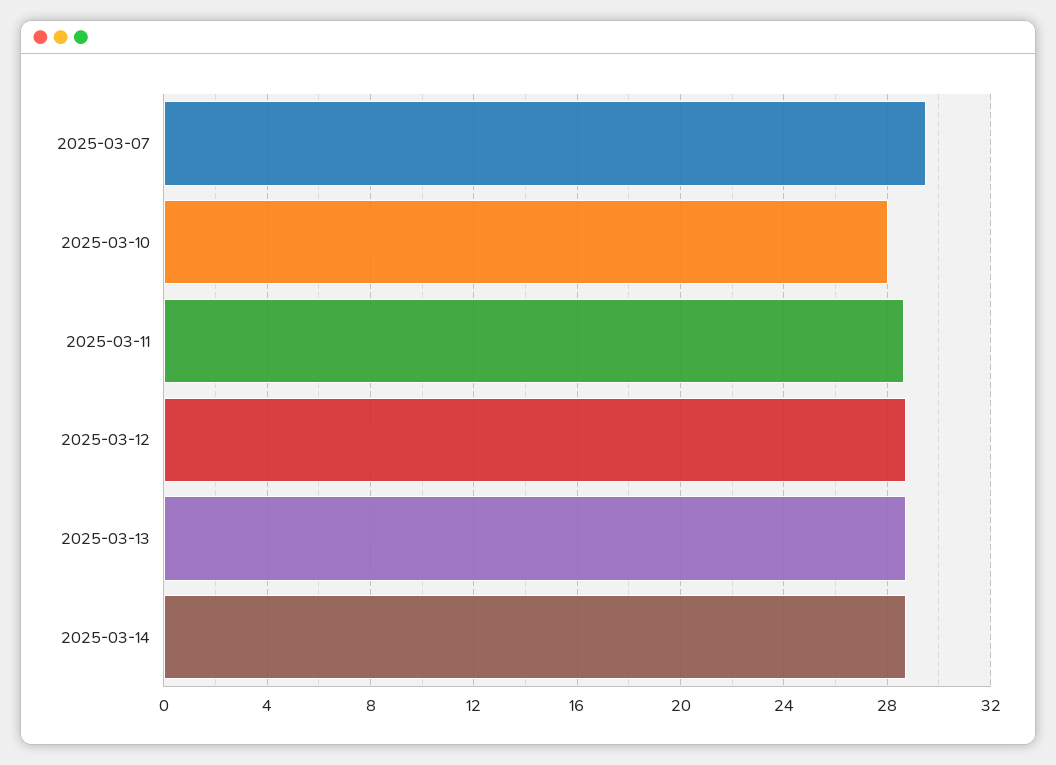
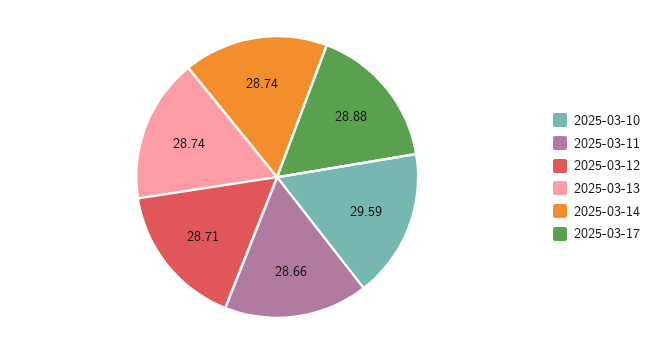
2025-03-07: 29.5 -> none
2025-03-10: 28 -> 29.59
2025-03-17: none -> 28.88

